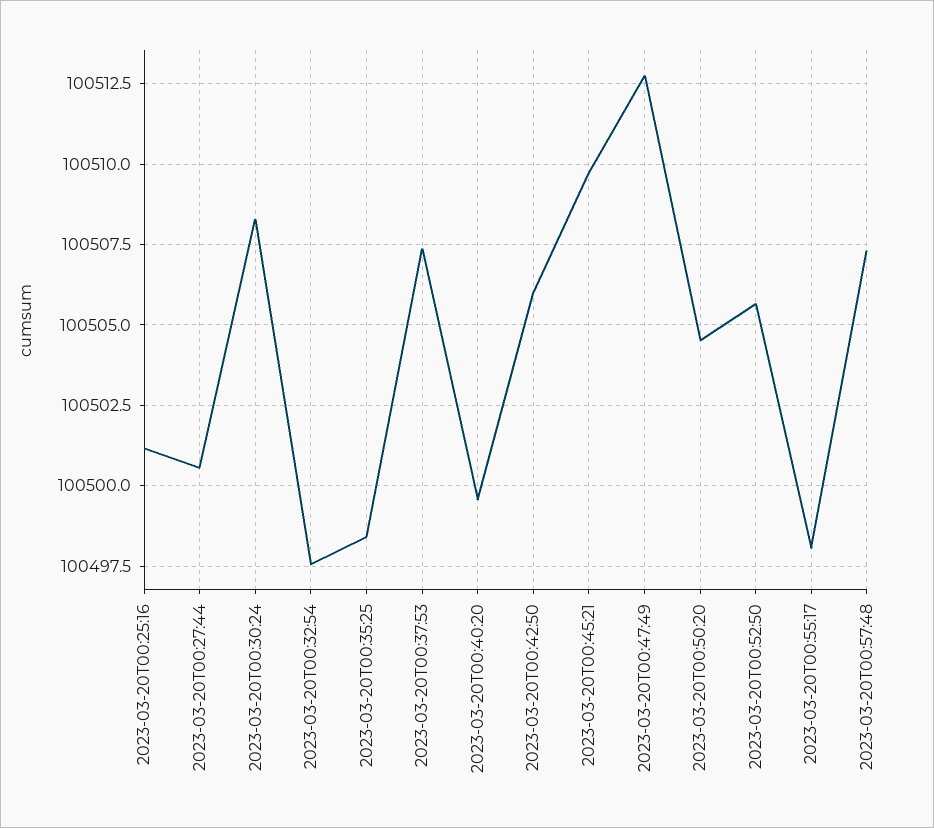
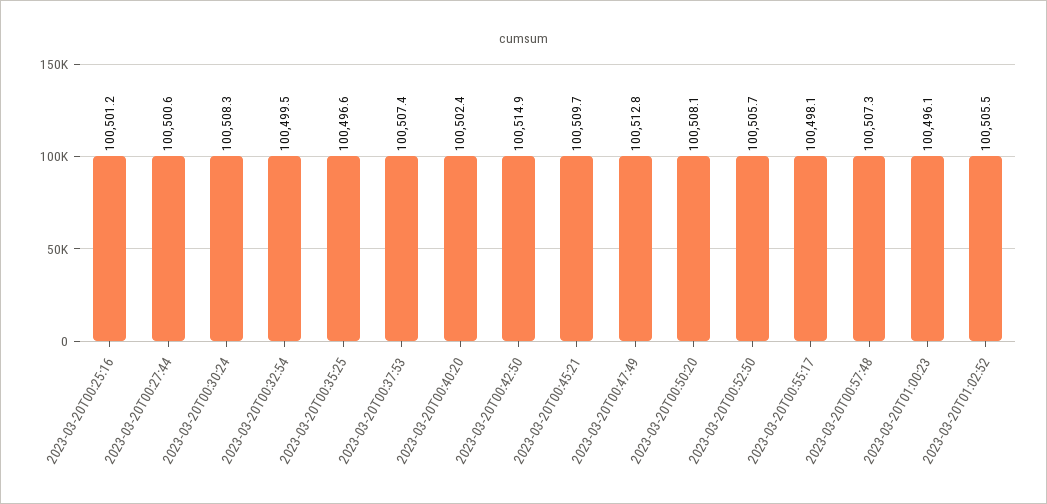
2023-03-20T00:32:54: 100497.5 -> 100499.5
2023-03-20T00:35:25: 100498.5 -> 100496.6
2023-03-20T00:40:20: 100499.5 -> 100502.4
2023-03-20T00:42:50: 100506 -> 100514.9
2023-03-20T00:50:20: 100504.5 -> 100508.1
2023-03-20T01:00:23: none -> 100496.1
2023-03-20T01:02:52: none -> 100505.5

